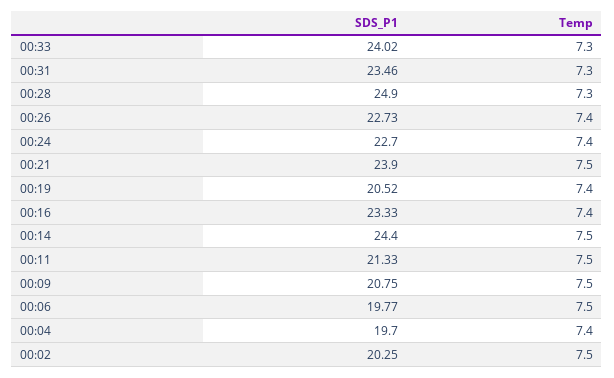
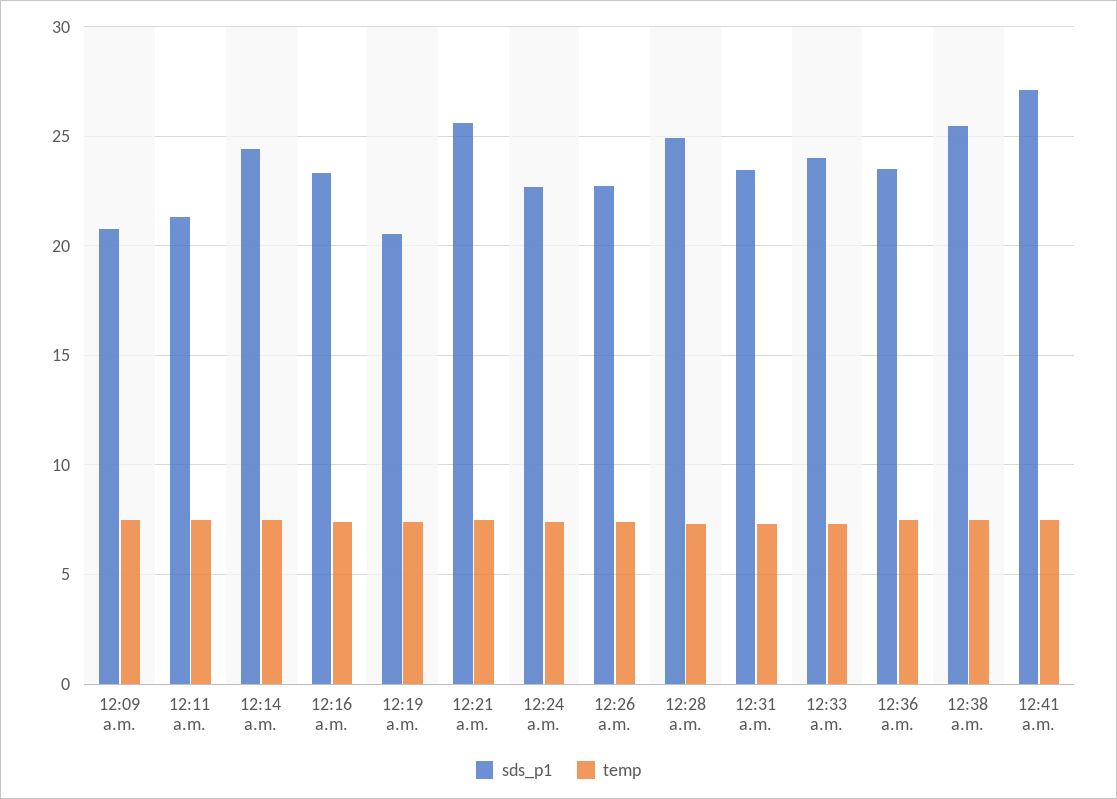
SDS_P1, 00:21: 23.9 -> 25.5
SDS_P1, 00:06: 19.77 -> none
Temp, 00:06: 7.5 -> none
SDS_P1, 00:04: 19.7 -> none
Temp, 00:04: 7.4 -> none
SDS_P1, 00:02: 20.25 -> none
Temp, 00:02: 7.5 -> none
SDS_P1, 12:36 a.m.: none -> 23.5
Temp, 12:36 a.m.: none -> 7.5
SDS_P1, 12:38 a.m.: none -> 25.5
Temp, 12:38 a.m.: none -> 7.5
SDS_P1, 12:41 a.m.: none -> 27
Temp, 12:41 a.m.: none -> 7.5

